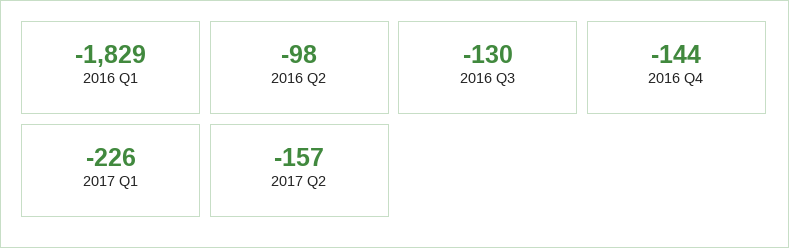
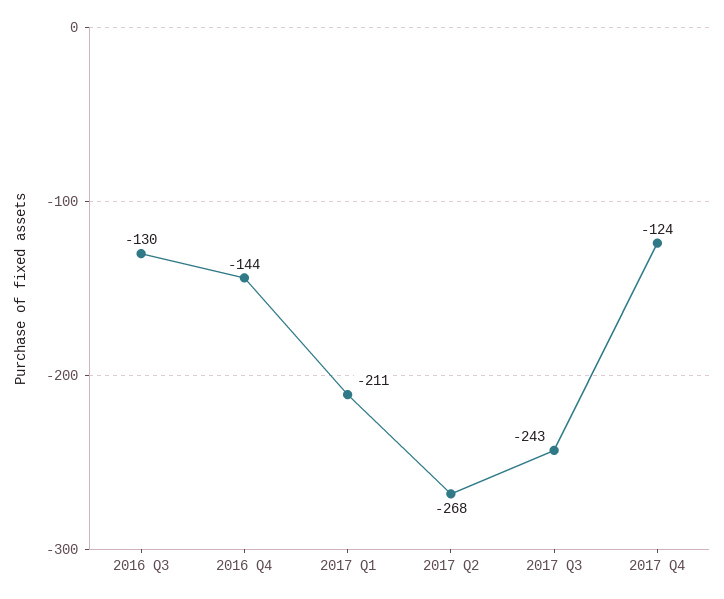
2016 Q1: -1829 -> none
2016 Q2: -98 -> none
2017 Q1: -226 -> -211
2017 Q2: -157 -> -268
2017 Q3: none -> -243
2017 Q4: none -> -124

